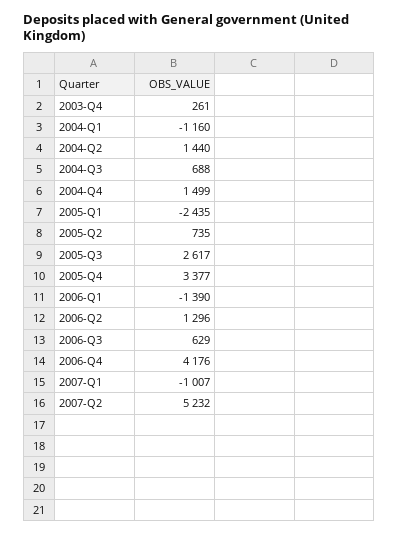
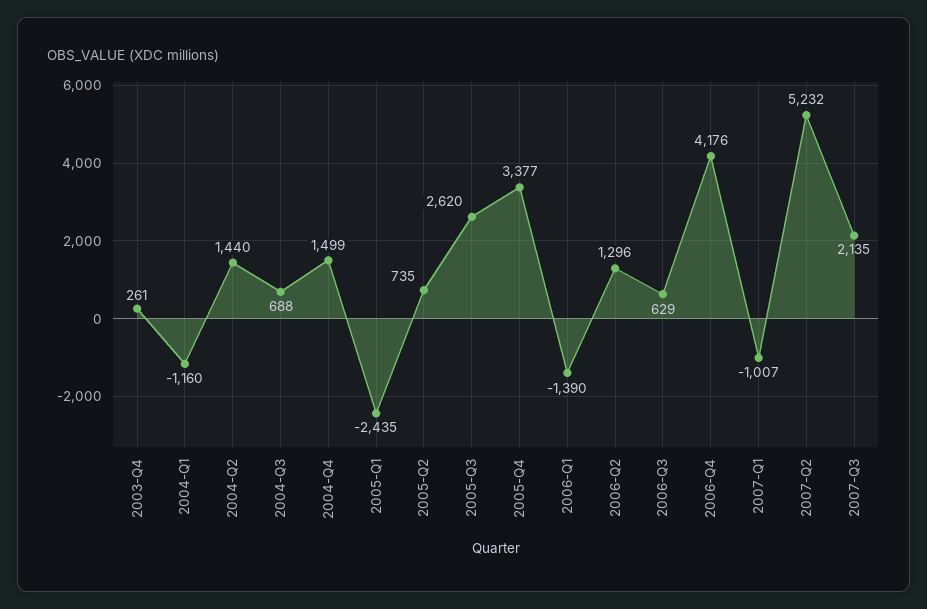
2005-Q3: 2617 -> 2620
2007-Q3: none -> 2135

